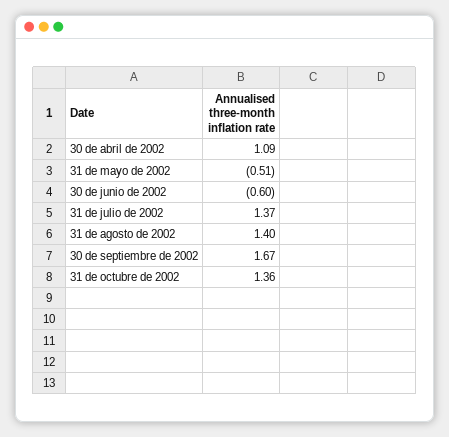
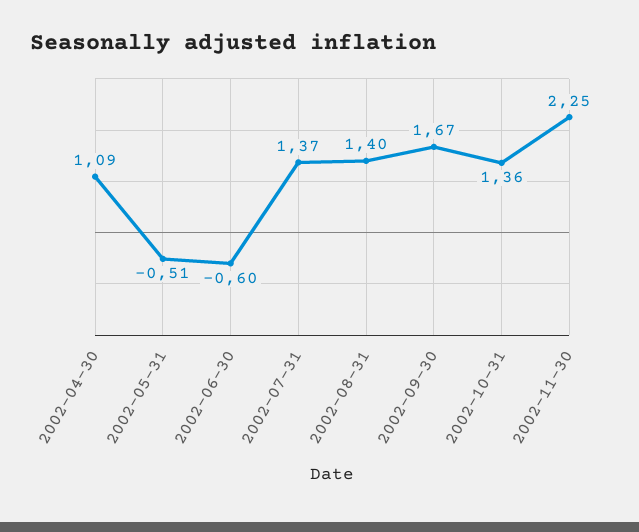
2002-11-30: none -> 2.25

